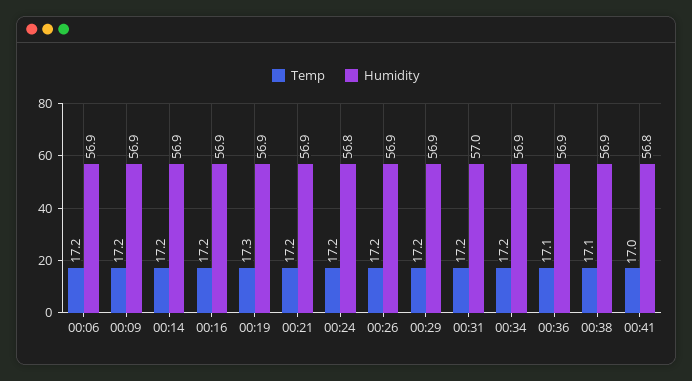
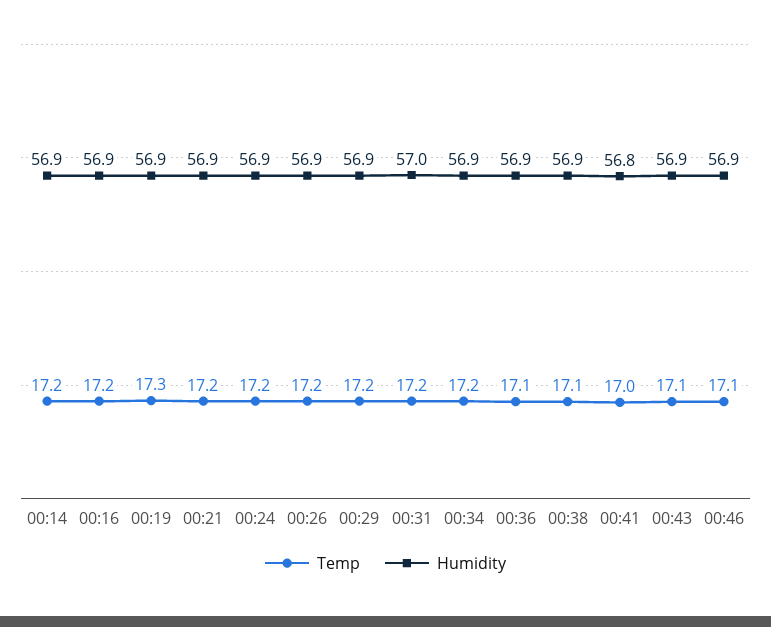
Temp, 00:06: 17.2 -> none
Humidity, 00:06: 56.9 -> none
Temp, 00:09: 17.2 -> none
Humidity, 00:09: 56.9 -> none
Humidity, 00:24: 56.8 -> 56.9
Temp, 00:43: none -> 17.1
Humidity, 00:43: none -> 56.9
Temp, 00:46: none -> 17.1
Humidity, 00:46: none -> 56.9

